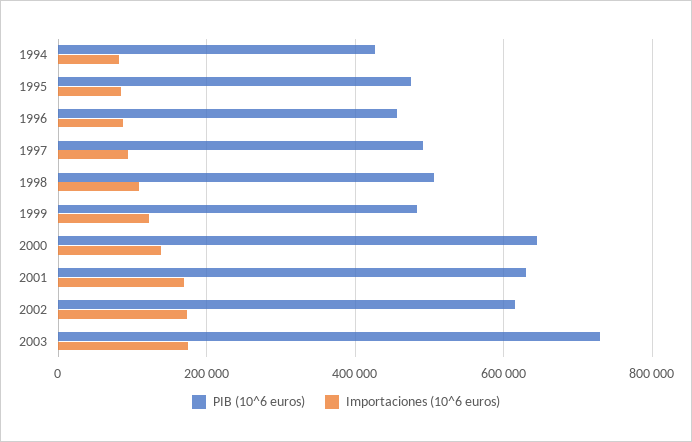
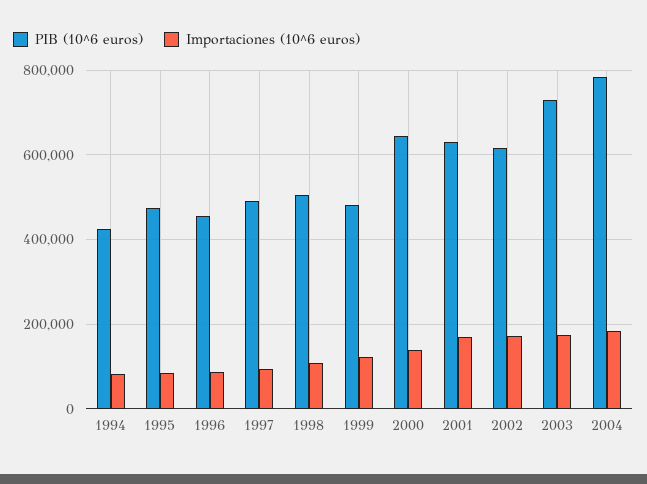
PIB (10^6 euros), 2004: none -> 780000
Importaciones (10^6 euros), 2004: none -> 180000

